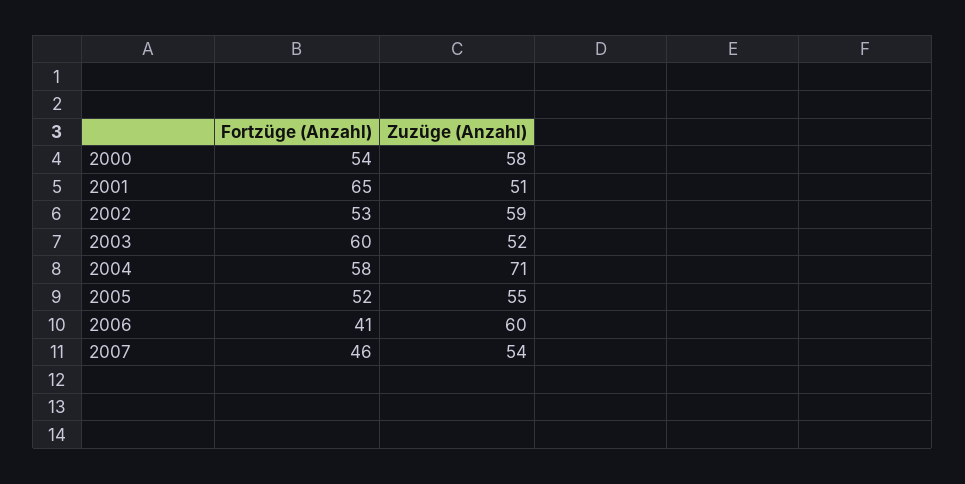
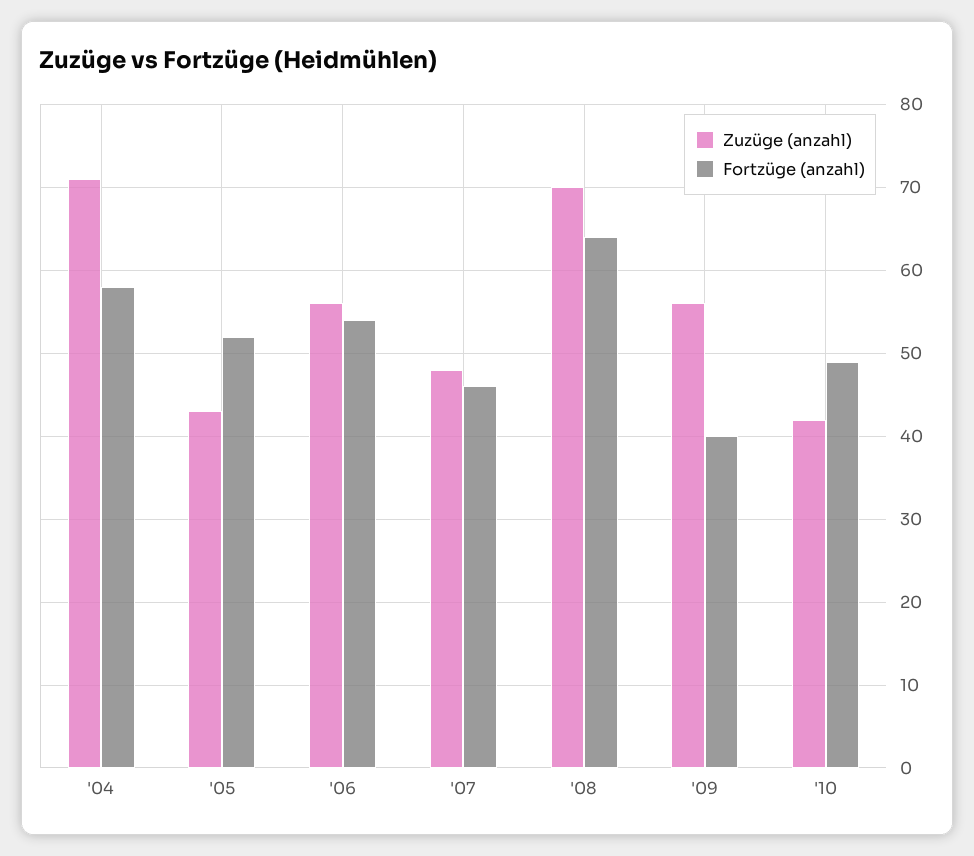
Fortzüge (Anzahl), 2000: 54 -> none
Zuzüge (Anzahl), 2000: 58 -> none
Fortzüge (Anzahl), 2001: 65 -> none
Zuzüge (Anzahl), 2001: 51 -> none
Fortzüge (Anzahl), 2002: 53 -> none
Zuzüge (Anzahl), 2002: 59 -> none
Fortzüge (Anzahl), 2003: 60 -> none
Zuzüge (Anzahl), 2003: 52 -> none
Zuzüge (Anzahl), 2005: 55 -> 43
Fortzüge (Anzahl), 2006: 41 -> 54
Zuzüge (Anzahl), 2006: 60 -> 56
Zuzüge (Anzahl), 2007: 54 -> 48
Zuzüge (Anzahl), '08: none -> 70
Fortzüge (Anzahl), '08: none -> 64
Zuzüge (Anzahl), '09: none -> 56
Fortzüge (Anzahl), '09: none -> 40
Zuzüge (Anzahl), '10: none -> 42
Fortzüge (Anzahl), '10: none -> 49

